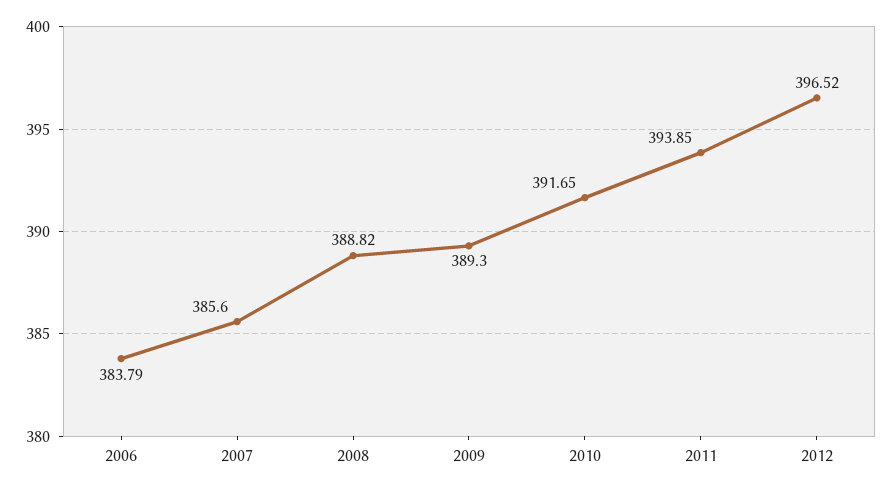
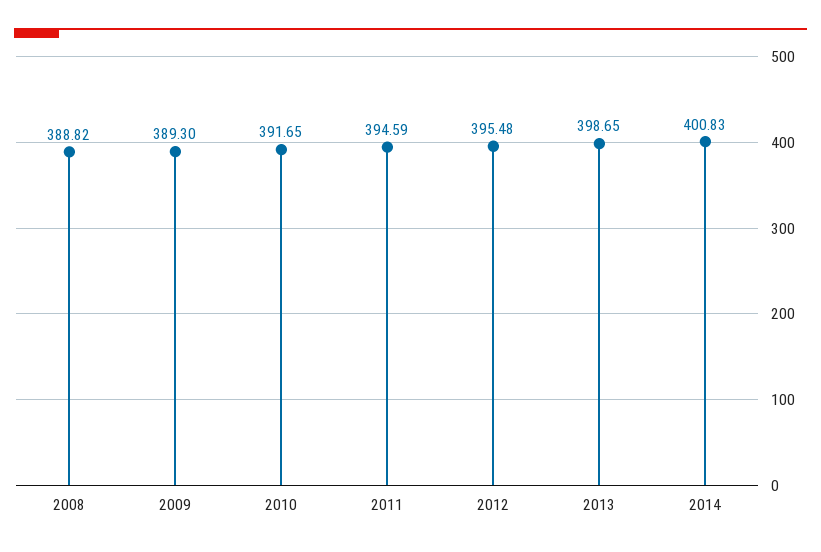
2006: 383.79 -> none
2007: 385.6 -> none
2011: 393.85 -> 394.59
2012: 396.52 -> 395.48
2013: none -> 398.65
2014: none -> 400.83

